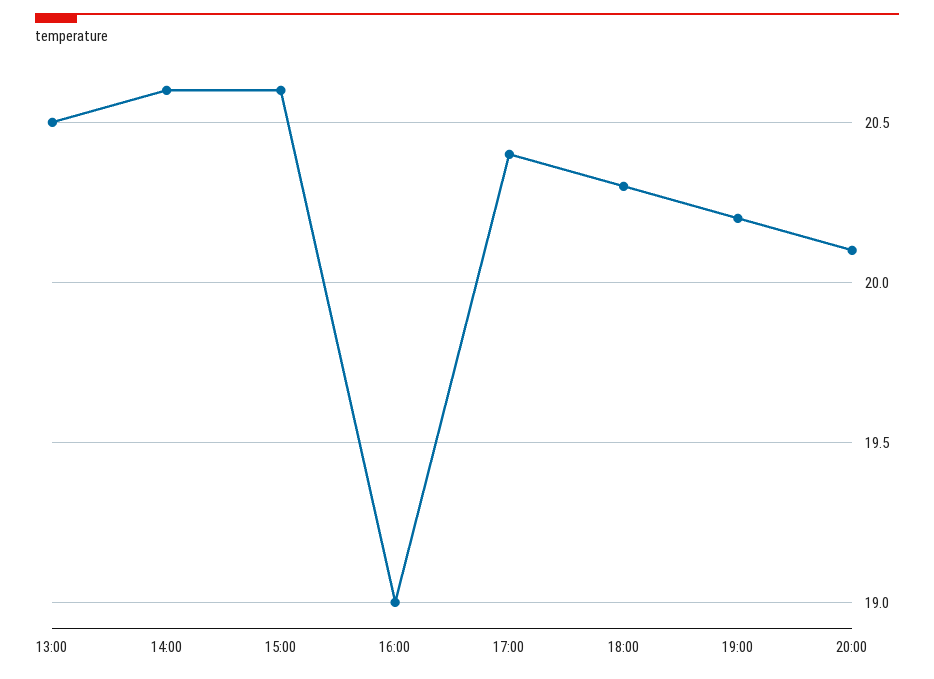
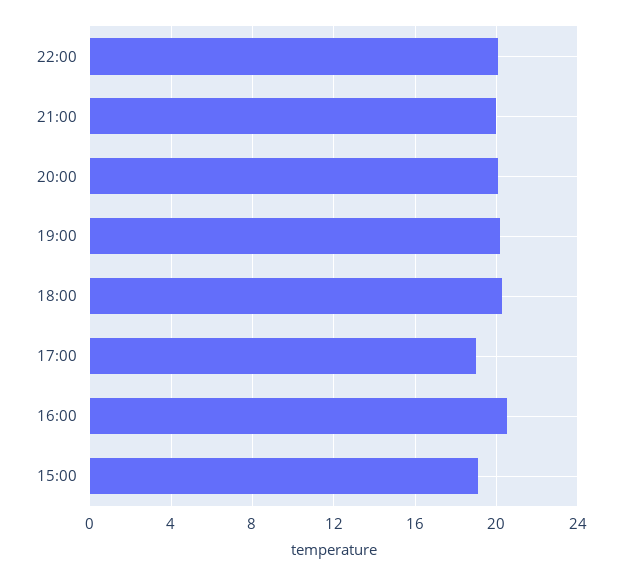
13:00: 20.5 -> none
14:00: 20.6 -> none
15:00: 20.6 -> 19
16:00: 19 -> 20.5
17:00: 20.4 -> 19
22:00: none -> 20
21:00: none -> 20

